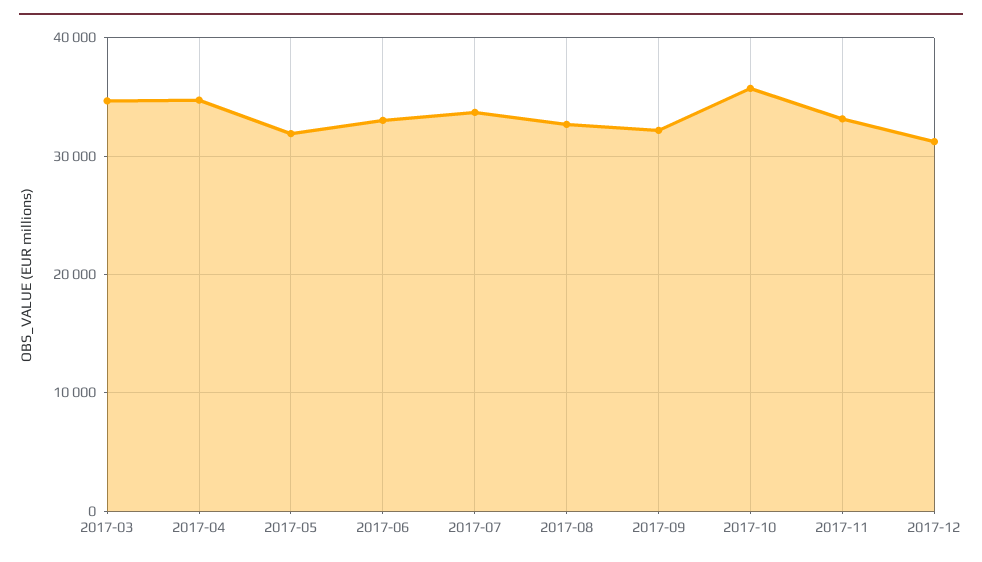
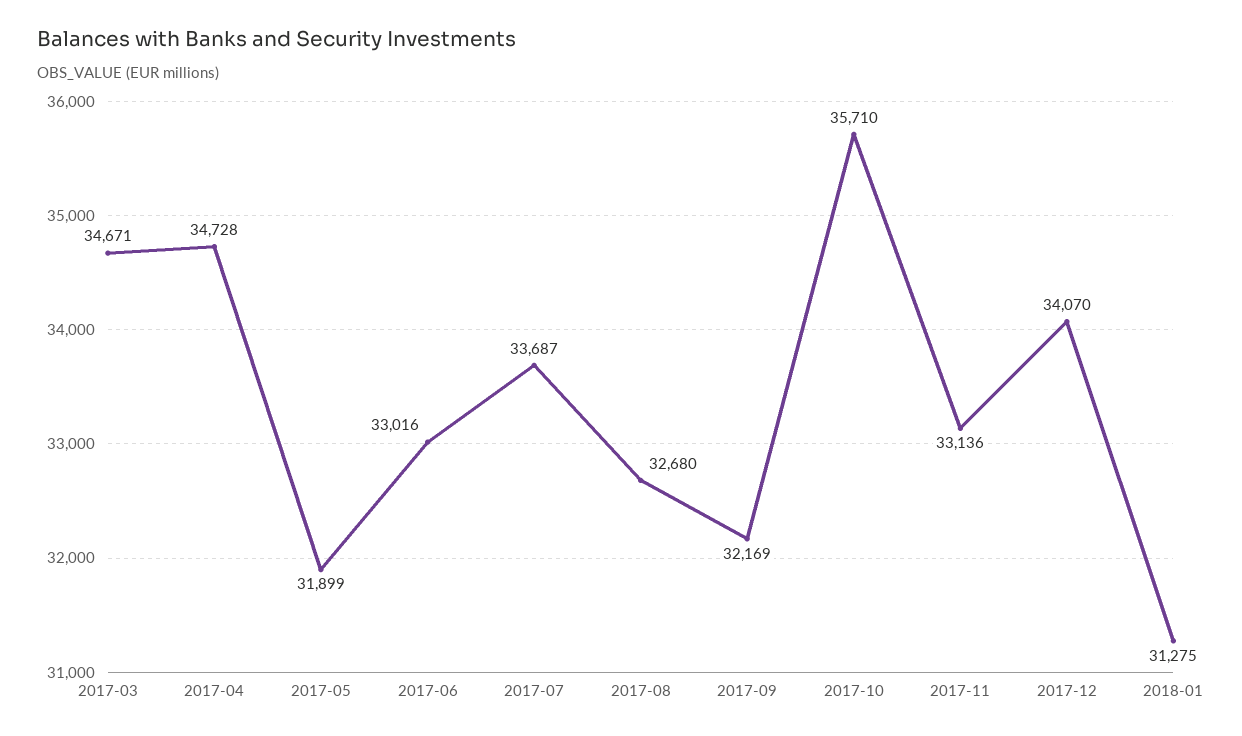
2017-12: 31000 -> 34070
2018-01: none -> 31275

